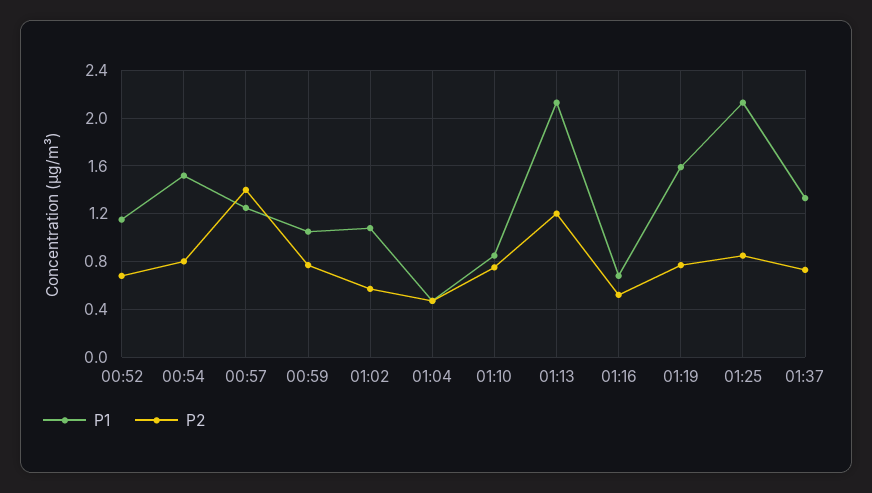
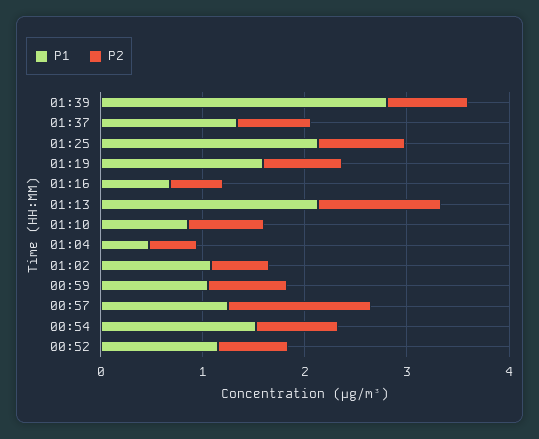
P1, 01:39: none -> 2.8
P2, 01:39: none -> 0.8

